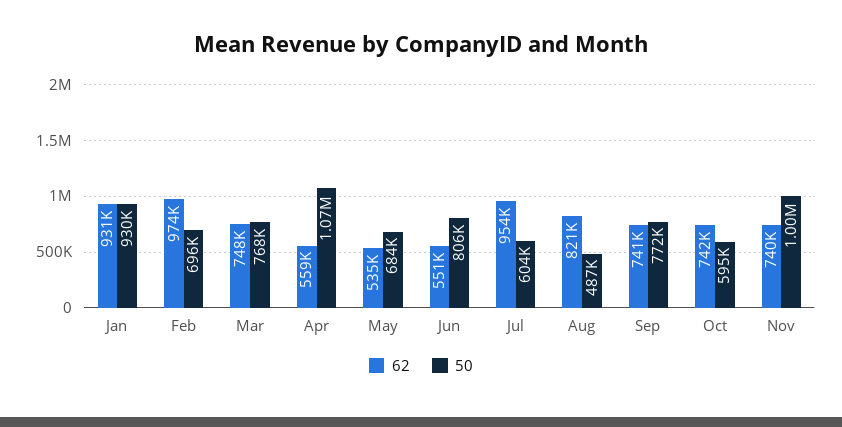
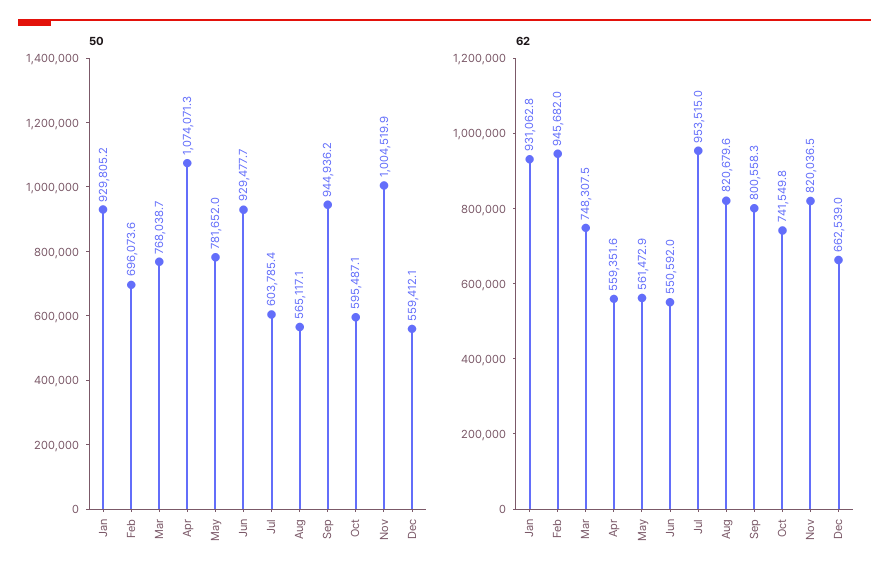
62, Feb: 974000 -> 945682
62, May: 535000 -> 561472.9
50, May: 684000 -> 781652
50, Jun: 806000 -> 929477.7
50, Aug: 487000 -> 565117.1
62, Sep: 741000 -> 800558.3
50, Sep: 772000 -> 944936.2
62, Nov: 740000 -> 820036.5
50, Dec: none -> 559412.1
62, Dec: none -> 662539

